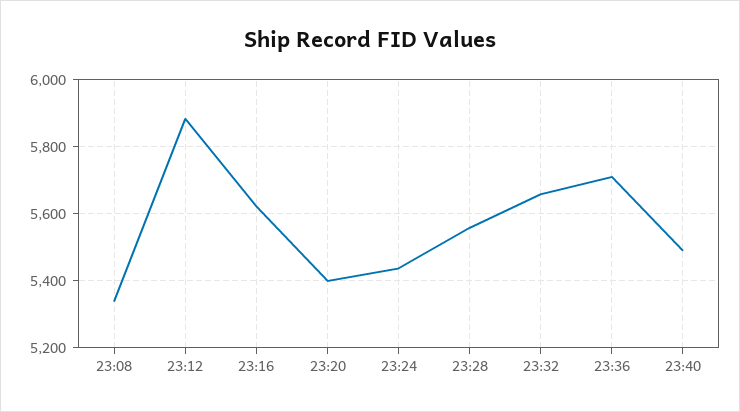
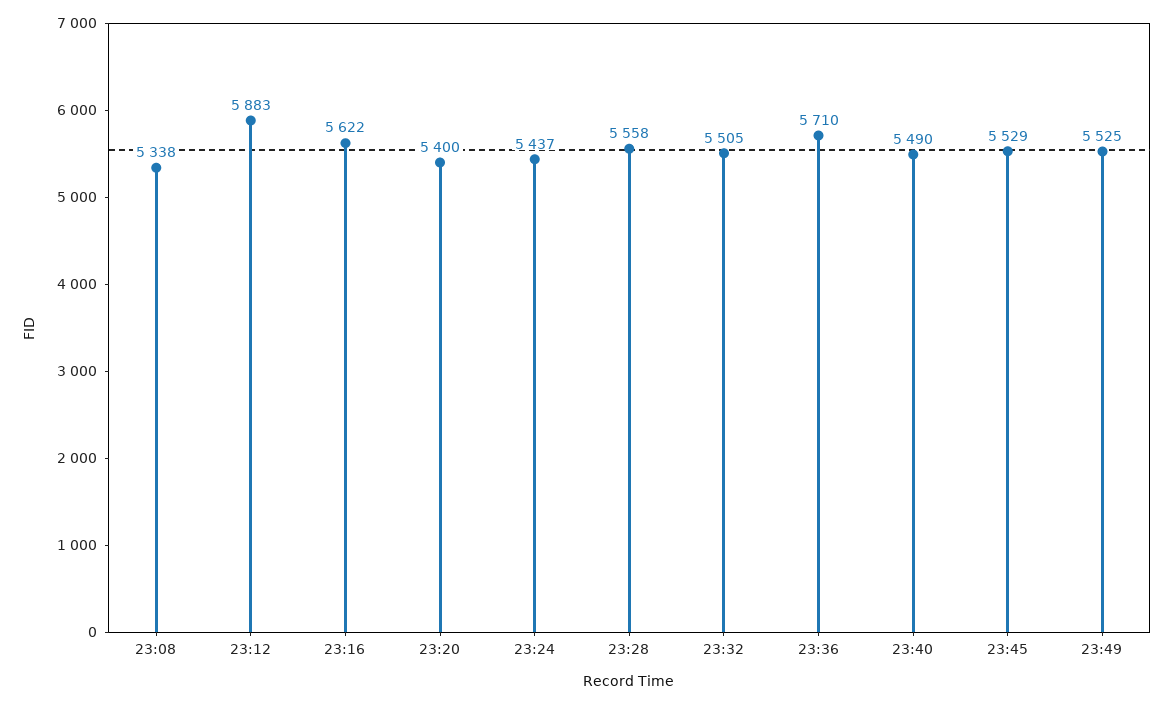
23:32: 5660 -> 5505
23:45: none -> 5529
23:49: none -> 5525

